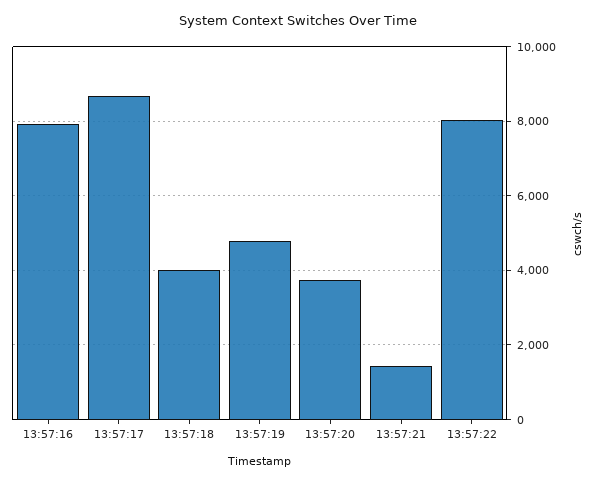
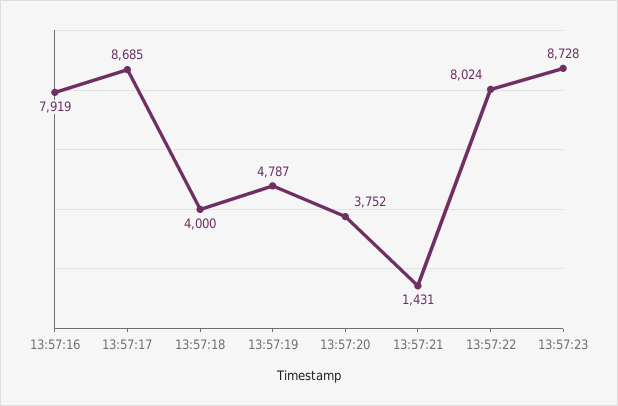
13:57:23: none -> 8728

